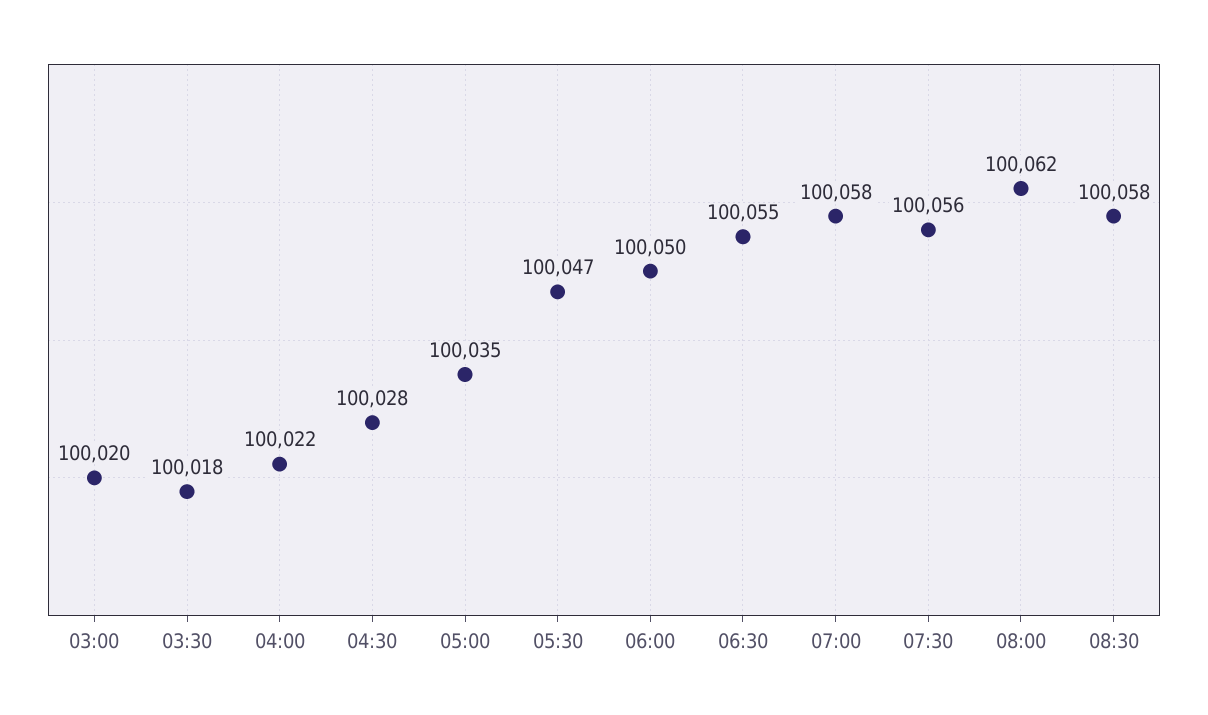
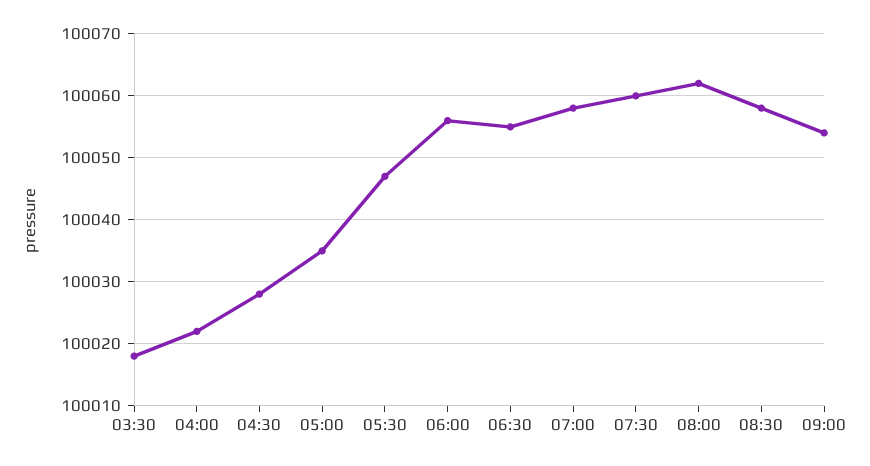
03:00: 100020 -> none
06:00: 100050 -> 100056
07:30: 100056 -> 100060
09:00: none -> 100054

